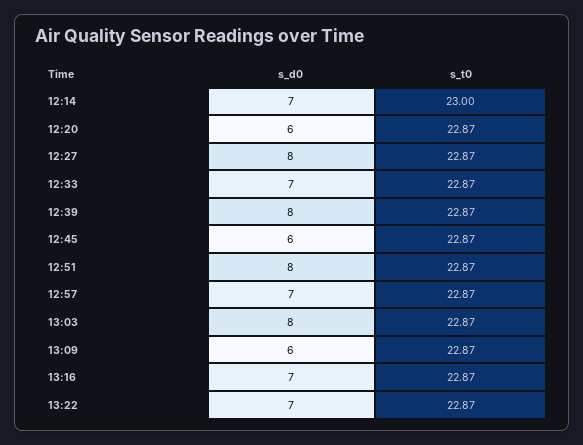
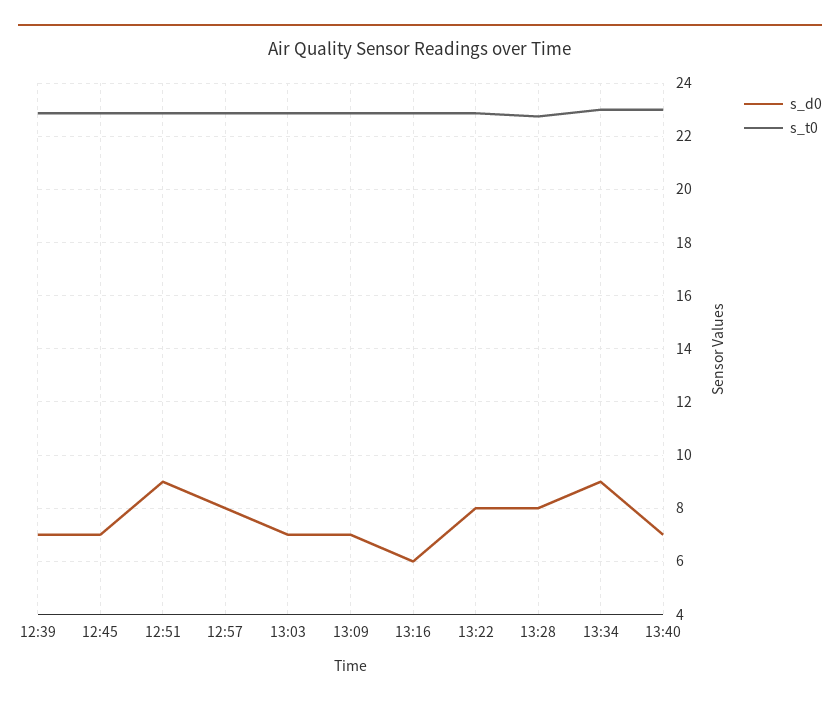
s_d0, 12:14: 7 -> none
s_t0, 12:14: 23 -> none
s_d0, 12:20: 6 -> none
s_t0, 12:20: 22.87 -> none
s_d0, 12:27: 8 -> none
s_t0, 12:27: 22.87 -> none
s_d0, 12:33: 7 -> none
s_t0, 12:33: 22.87 -> none
s_d0, 12:39: 8 -> 7
s_d0, 12:45: 6 -> 7
s_d0, 12:51: 8 -> 9
s_d0, 12:57: 7 -> 8
s_d0, 13:03: 8 -> 7
s_d0, 13:09: 6 -> 7
s_d0, 13:16: 7 -> 6
s_d0, 13:22: 7 -> 8
s_d0, 13:28: none -> 8
s_t0, 13:28: none -> 22.75
s_d0, 13:34: none -> 9
s_t0, 13:34: none -> 23
s_d0, 13:40: none -> 7
s_t0, 13:40: none -> 23

